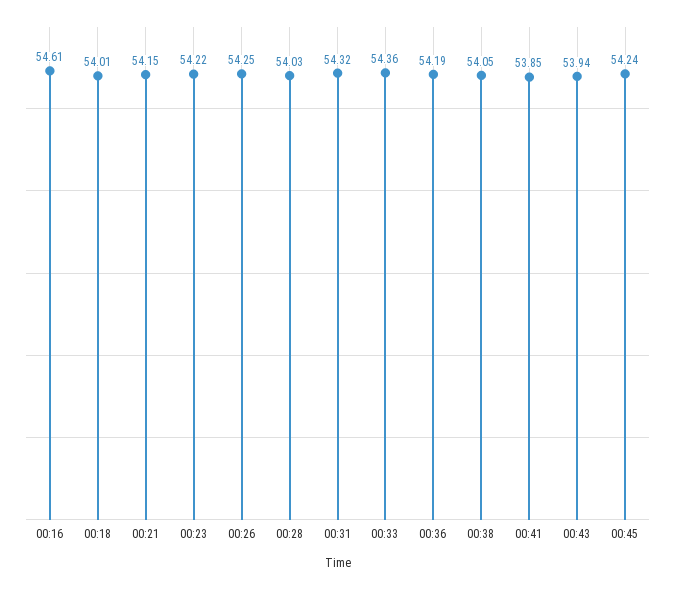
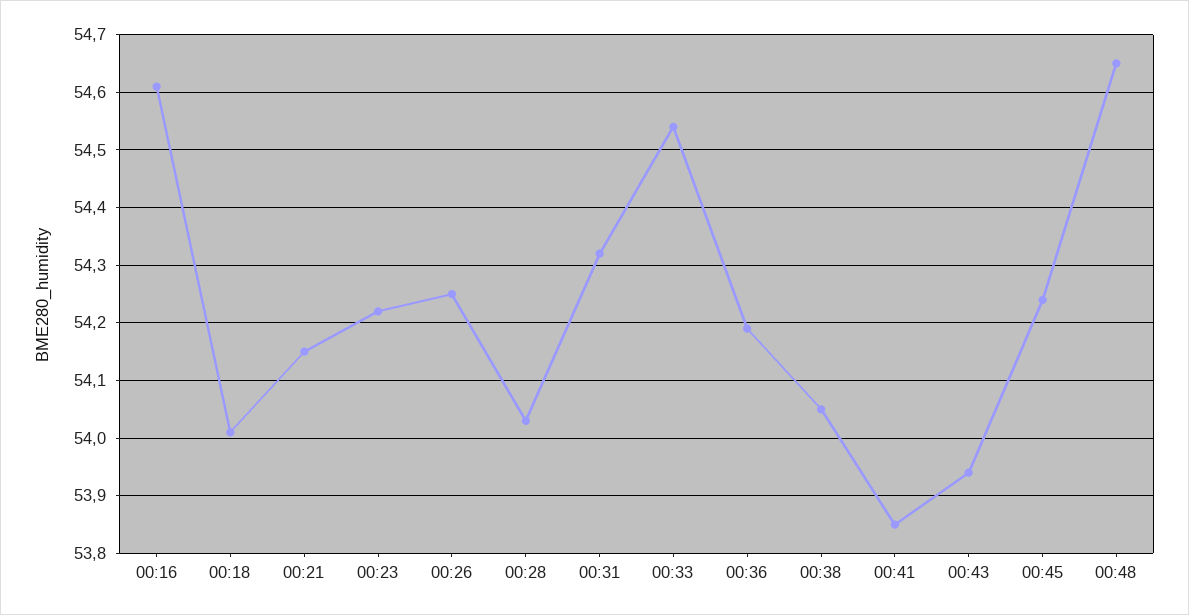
00:33: 54.36 -> 54.55
00:48: none -> 54.65

